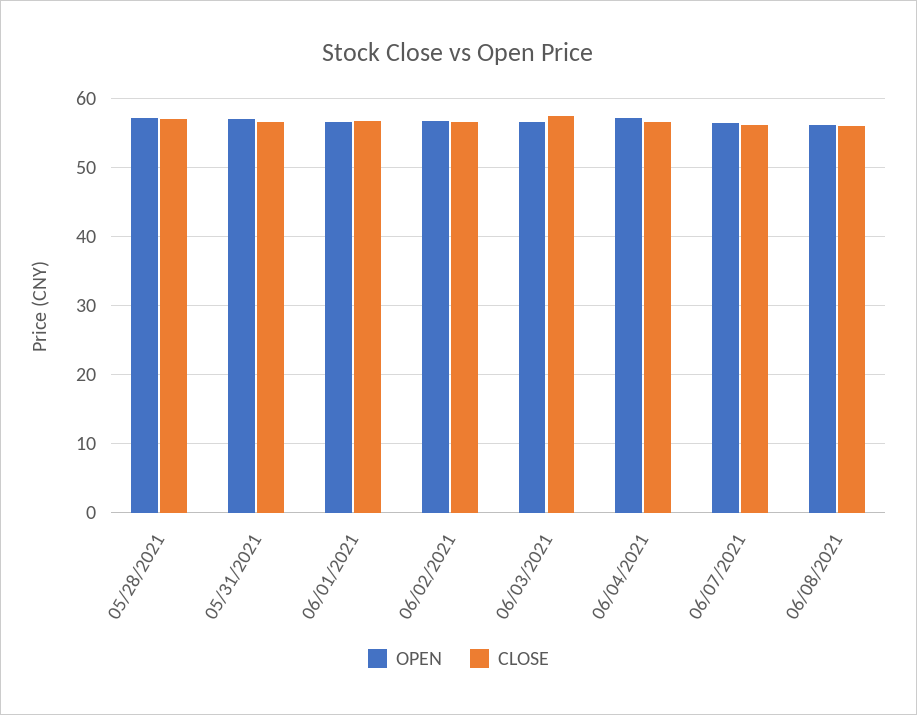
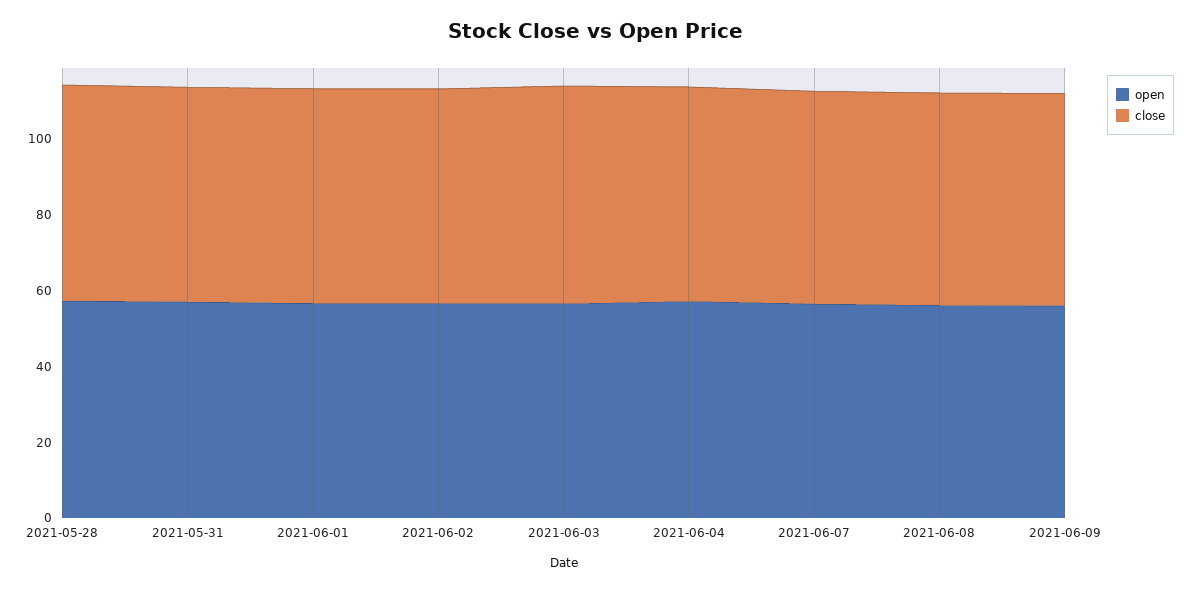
OPEN, 2021-06-09: none -> 55
CLOSE, 2021-06-09: none -> 55

